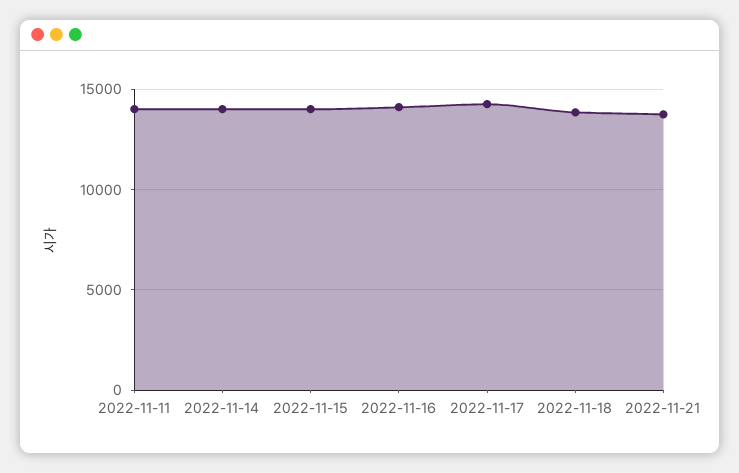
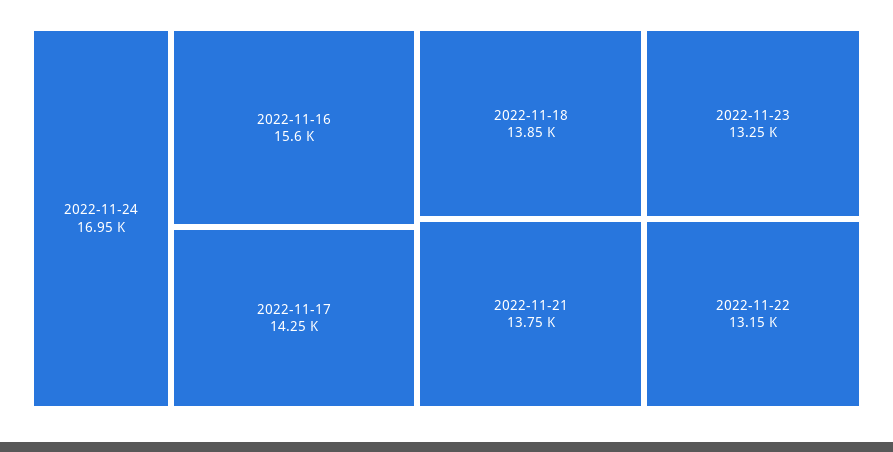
2022-11-11: 14000 -> none
2022-11-14: 14000 -> none
2022-11-15: 14000 -> none
2022-11-16: 14000 -> 15600
2022-11-24: none -> 16950
2022-11-23: none -> 13250
2022-11-22: none -> 13150

